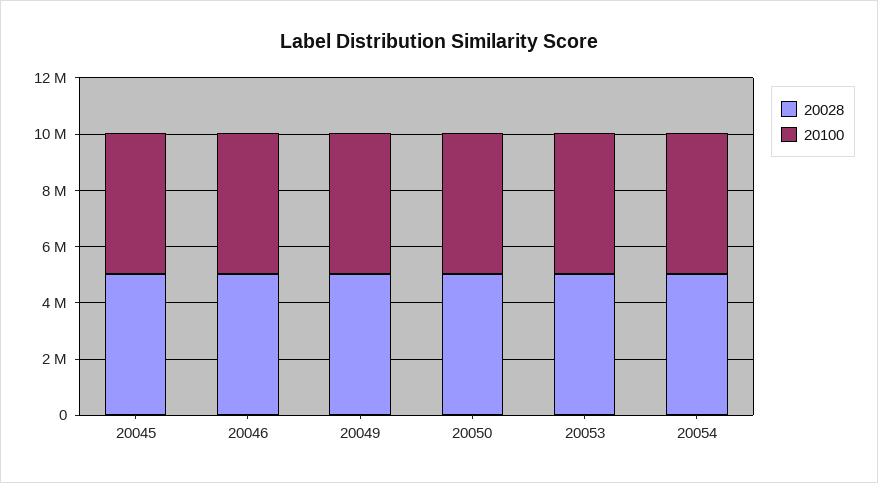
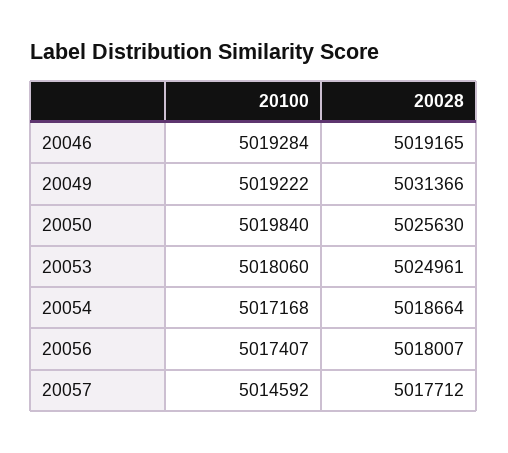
20028, 20045: 5000000 -> none
20100, 20045: 5000000 -> none
20100, 20056: none -> 5017407
20028, 20056: none -> 5018007
20100, 20057: none -> 5014592
20028, 20057: none -> 5017712

